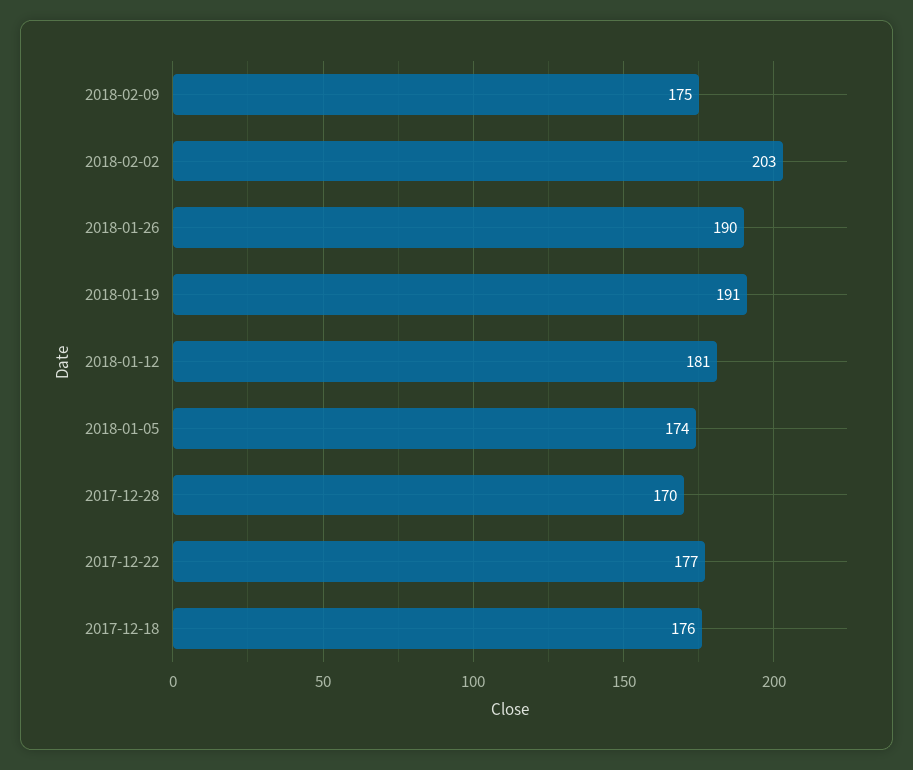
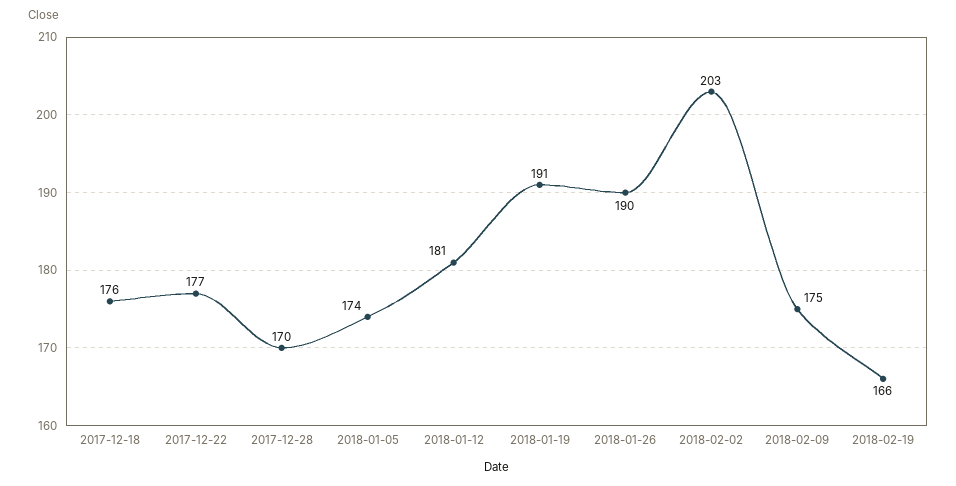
2018-02-19: none -> 166

